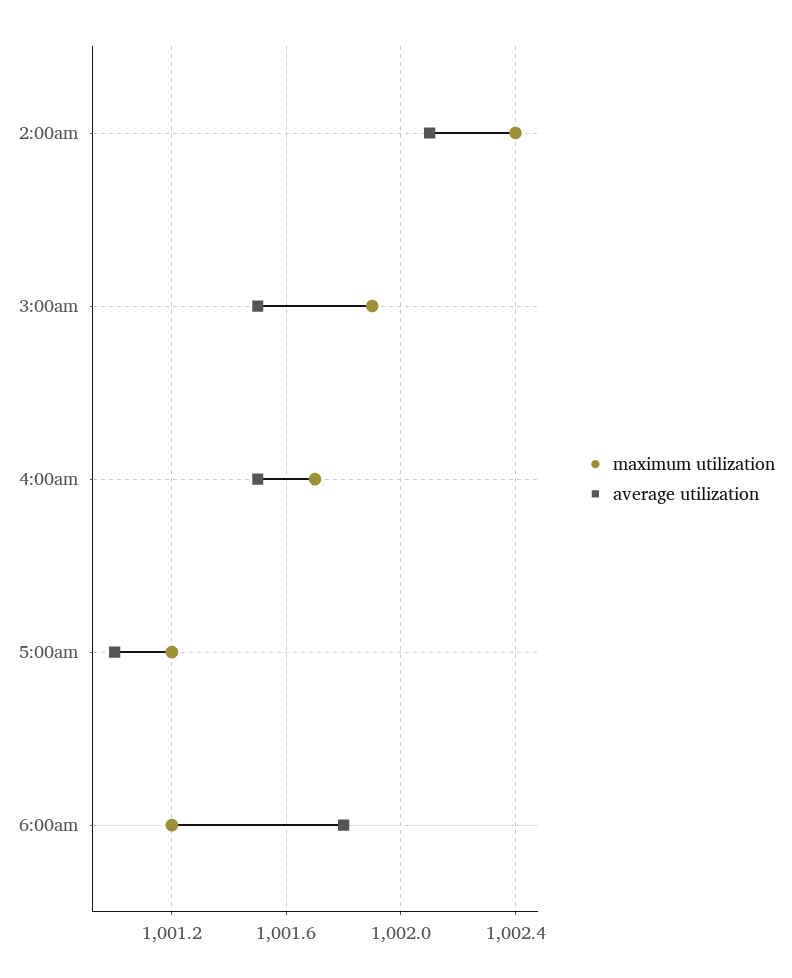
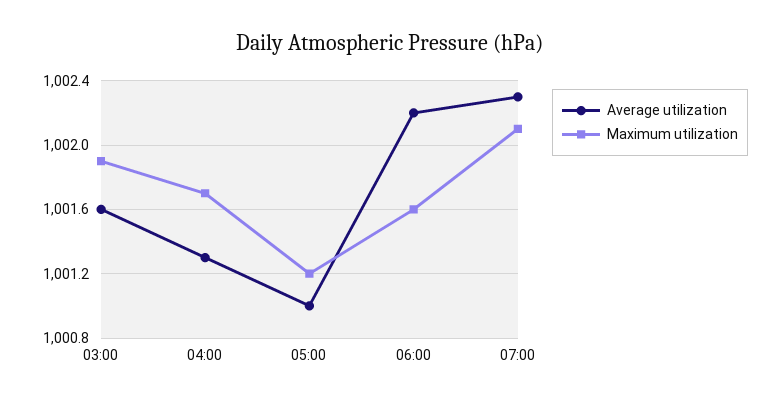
maximum utilization, 2:00am: 1002.4 -> none
average utilization, 2:00am: 1002.1 -> none
average utilization, 3:00am: 1001.5 -> 1001.6
average utilization, 4:00am: 1001.5 -> 1001.3
maximum utilization, 6:00am: 1001.2 -> 1001.6
average utilization, 6:00am: 1001.8 -> 1002.2
average utilization, 07:00: none -> 1002.3
maximum utilization, 07:00: none -> 1002.1

